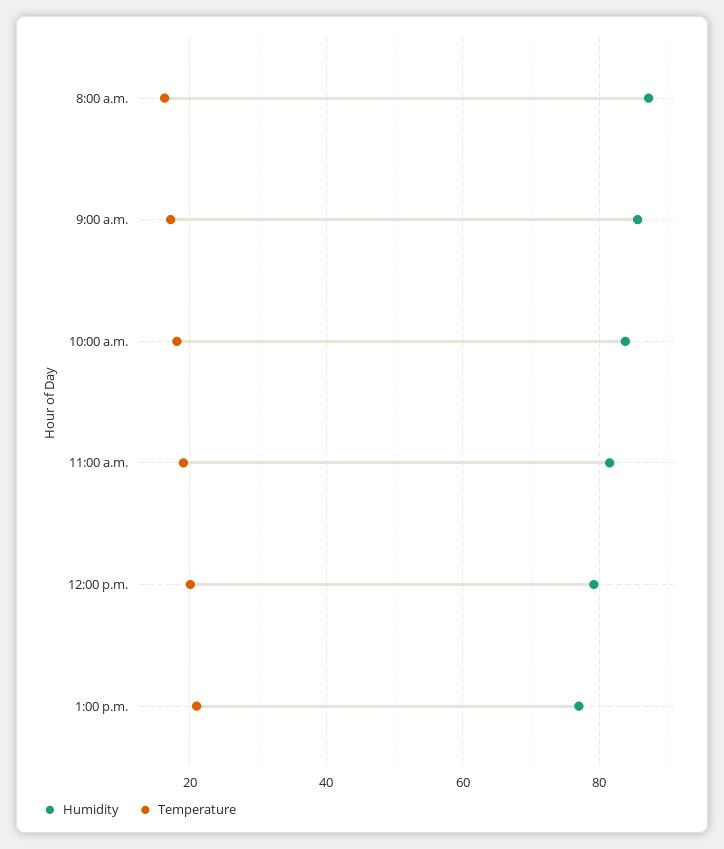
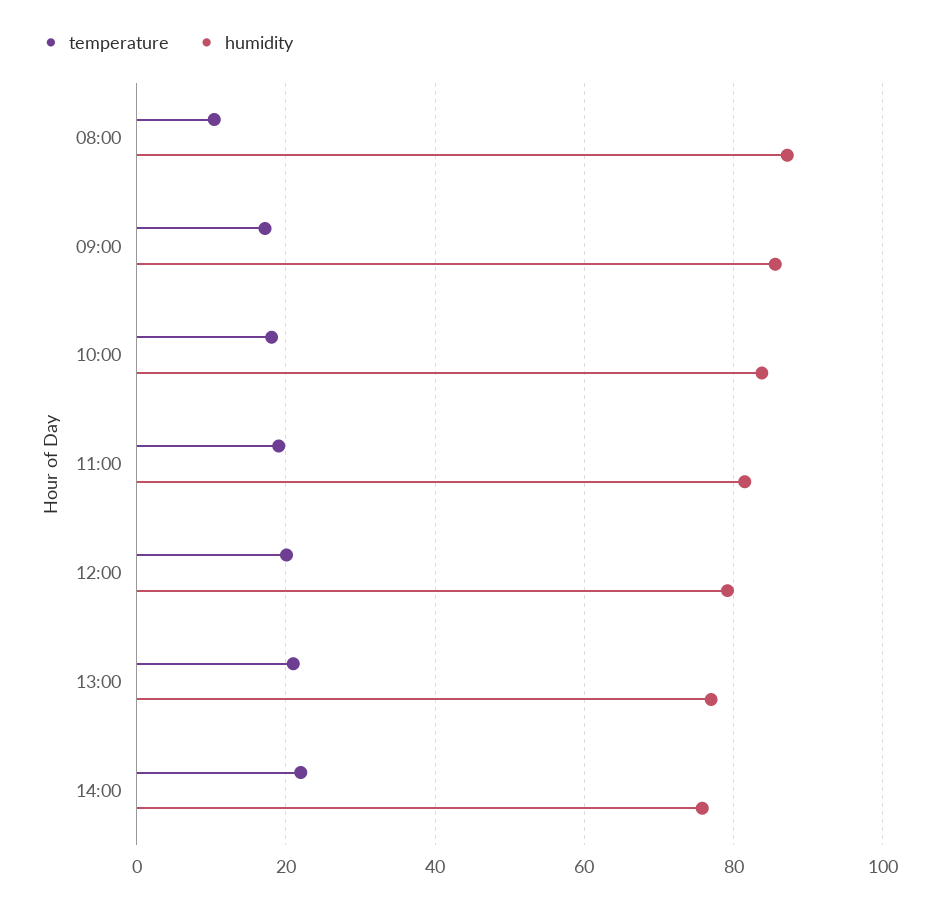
Temperature, 8:00 a.m.: 16 -> 10
Temperature, 14:00: none -> 22
Humidity, 14:00: none -> 76

